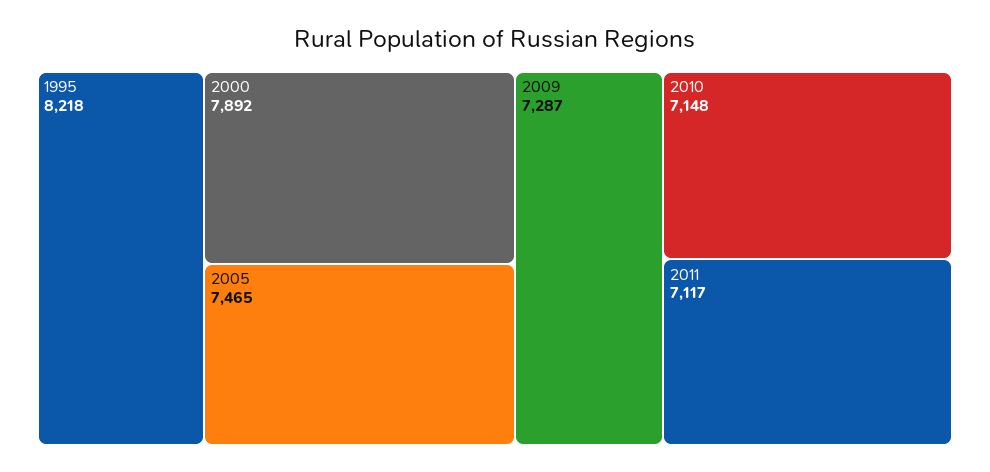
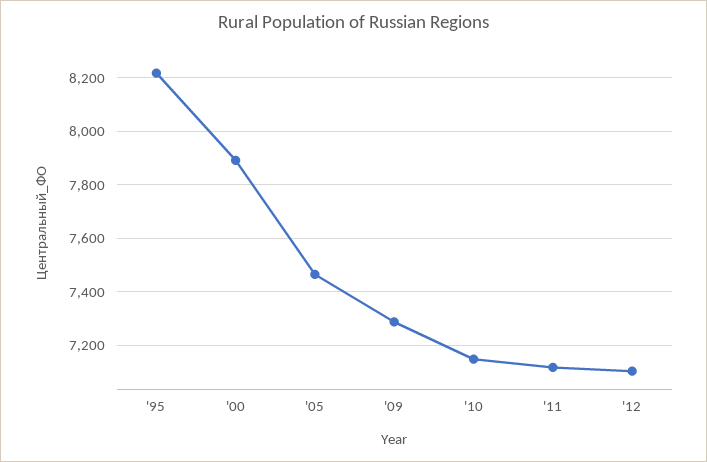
'12: none -> 7100

